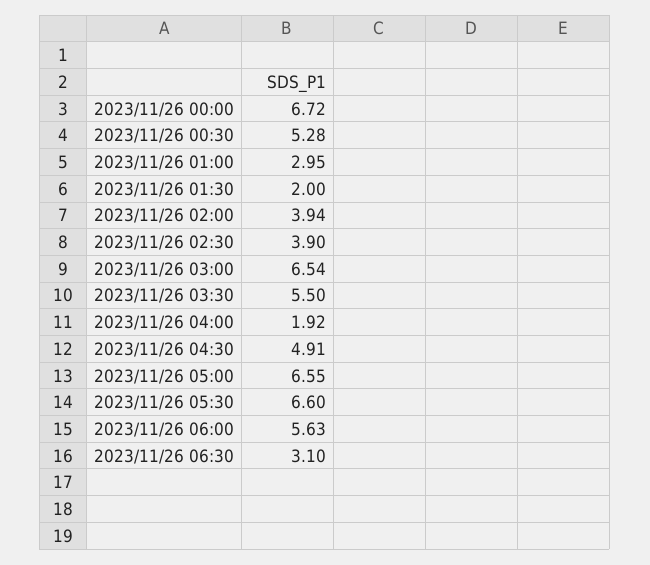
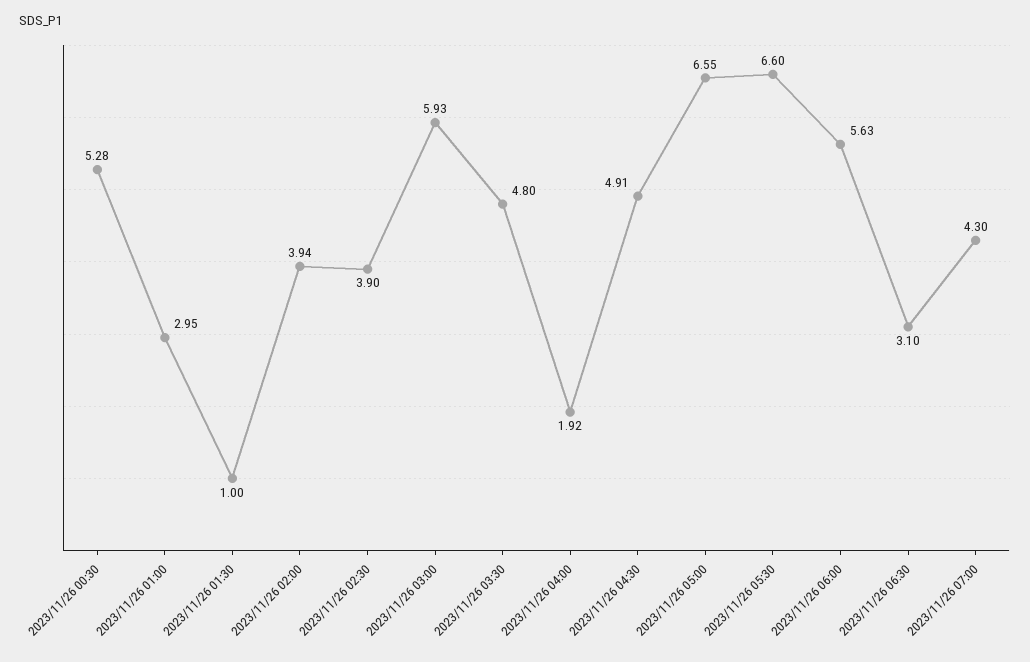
2023/11/26 00:00: 6.72 -> none
2023/11/26 01:30: 2 -> 1
2023/11/26 03:00: 6.54 -> 5.93
2023/11/26 03:30: 5.5 -> 4.8
2023/11/26 07:00: none -> 4.3

